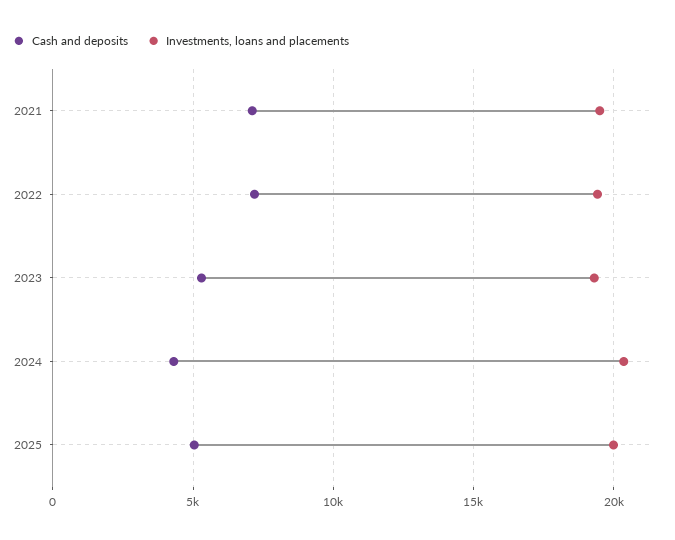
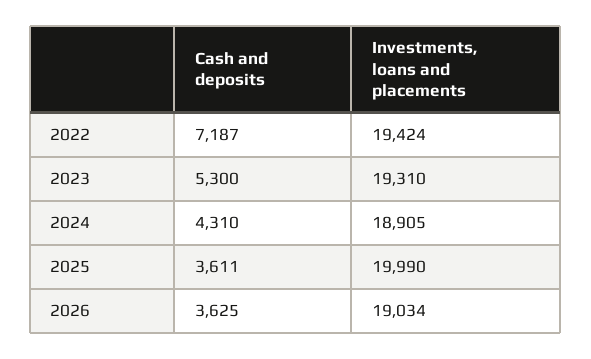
Cash and deposits, 2021: 7000 -> none
Investments, loans and placements, 2021: 19500 -> none
Investments, loans and placements, 2024: 20500 -> 18905
Cash and deposits, 2025: 5000 -> 3611
Cash and deposits, 2026: none -> 3625
Investments, loans and placements, 2026: none -> 19034

